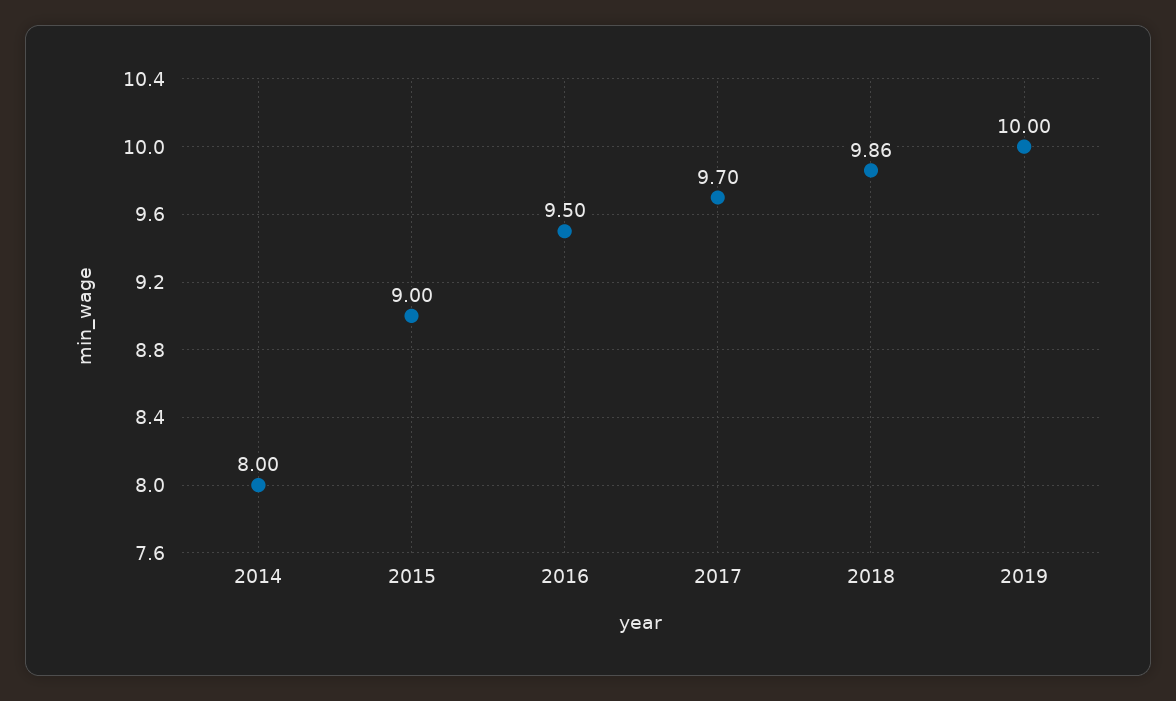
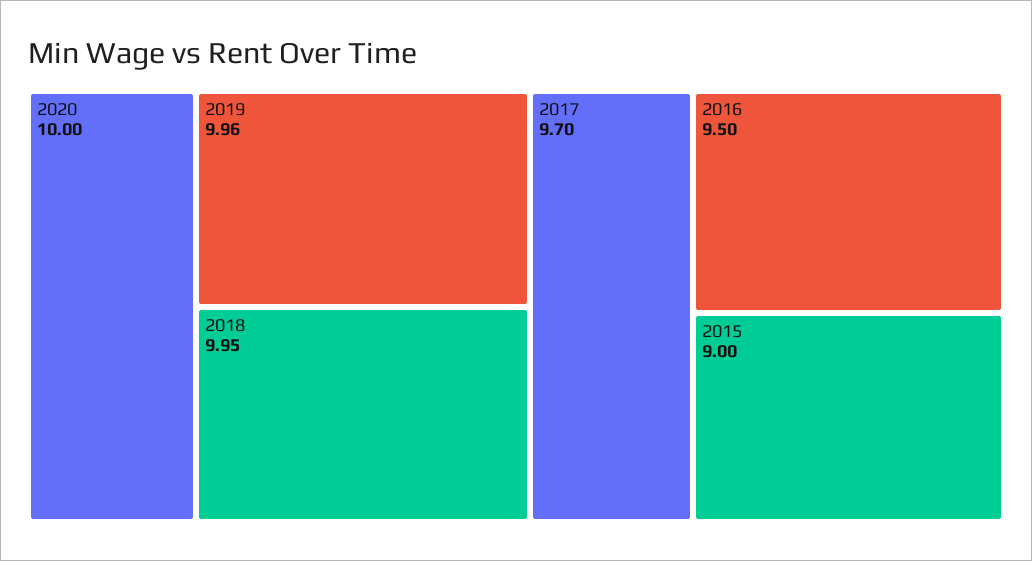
2014: 8 -> none
2018: 9.86 -> 9.95
2019: 10 -> 9.96
2020: none -> 10

